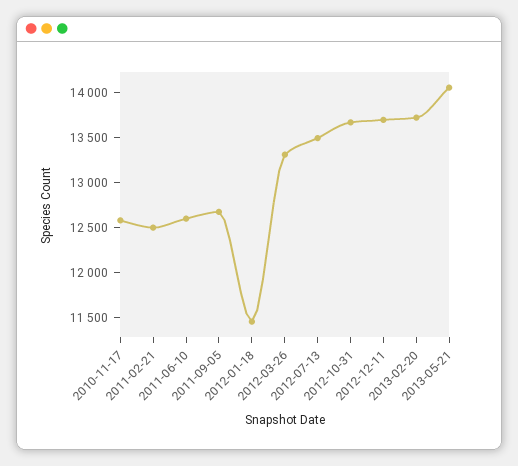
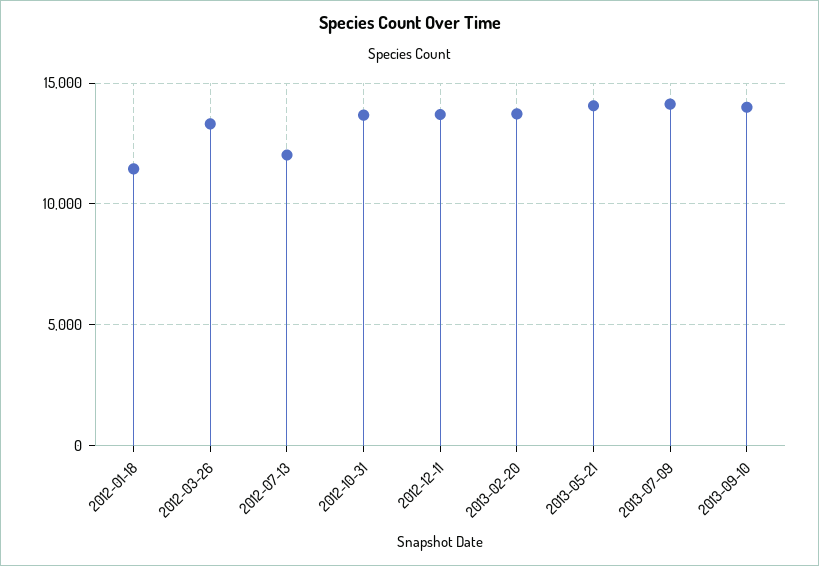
2010-11-17: 12600 -> none
2011-02-21: 12500 -> none
2011-06-10: 12600 -> none
2011-09-05: 12700 -> none
2012-07-13: 13500 -> 12000
2013-07-09: none -> 14000
2013-09-10: none -> 14000

